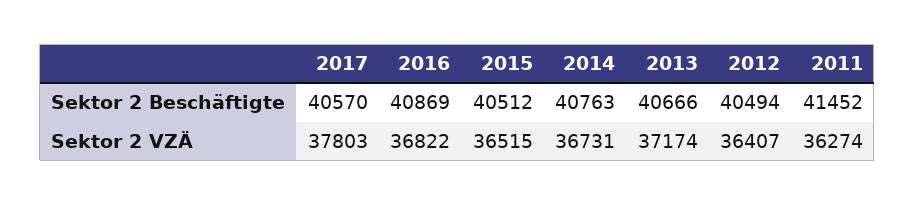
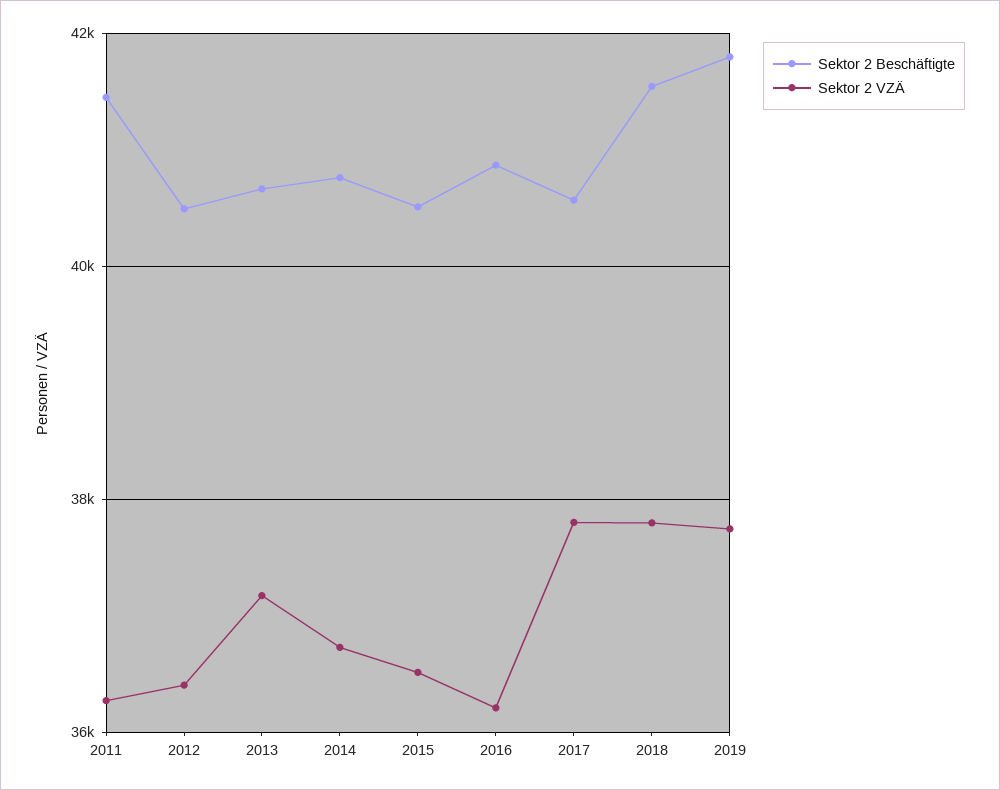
Sektor 2 VZÄ, 2016: 36822 -> 36200
Sektor 2 Beschäftigte, 2018: none -> 41600
Sektor 2 VZÄ, 2018: none -> 37800
Sektor 2 Beschäftigte, 2019: none -> 41800
Sektor 2 VZÄ, 2019: none -> 37800

